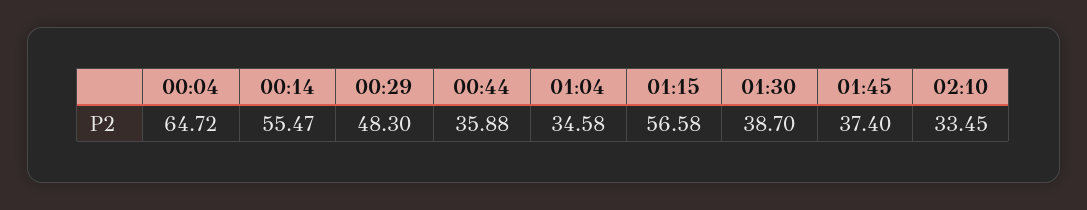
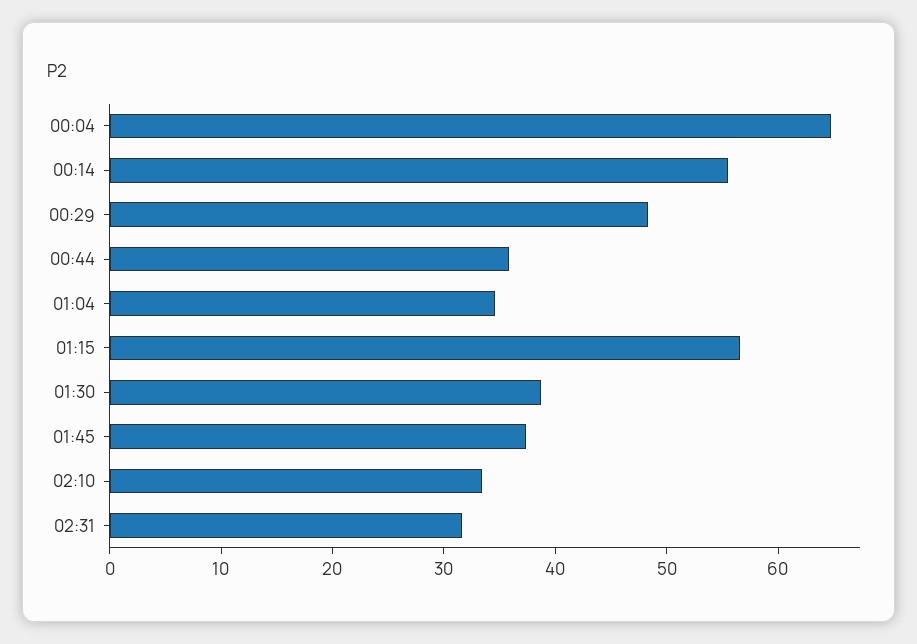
02:31: none -> 32

